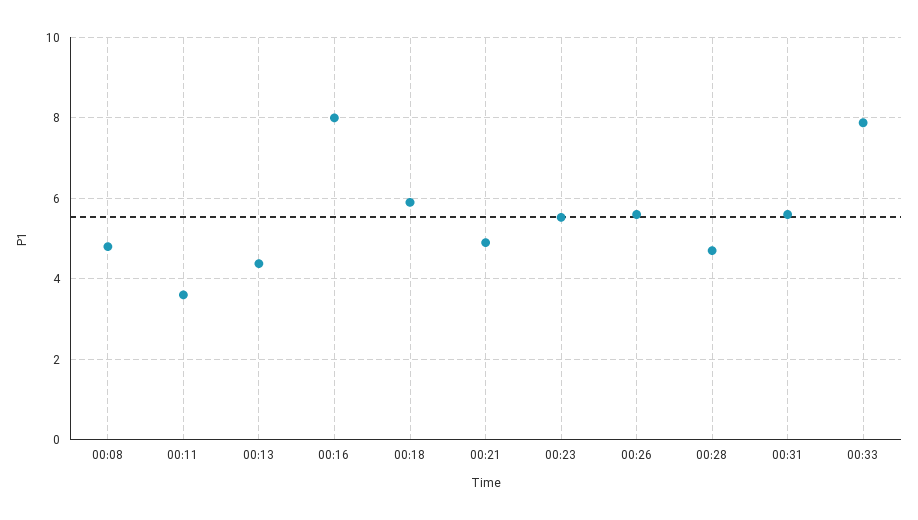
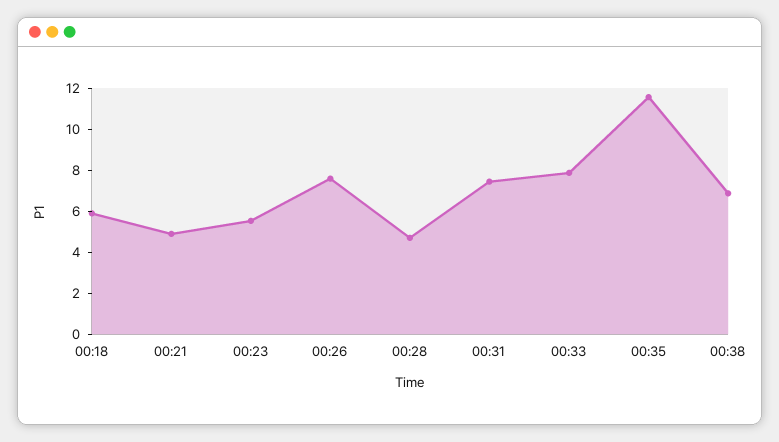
00:08: 4.8 -> none
00:11: 3.6 -> none
00:13: 4.4 -> none
00:16: 8 -> none
00:26: 5.6 -> 7.5
00:31: 5.6 -> 7.5
00:35: none -> 11.5
00:38: none -> 7

